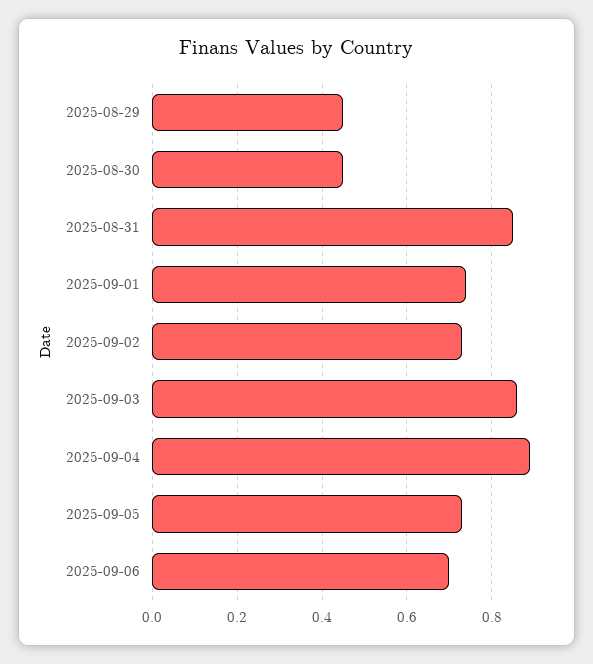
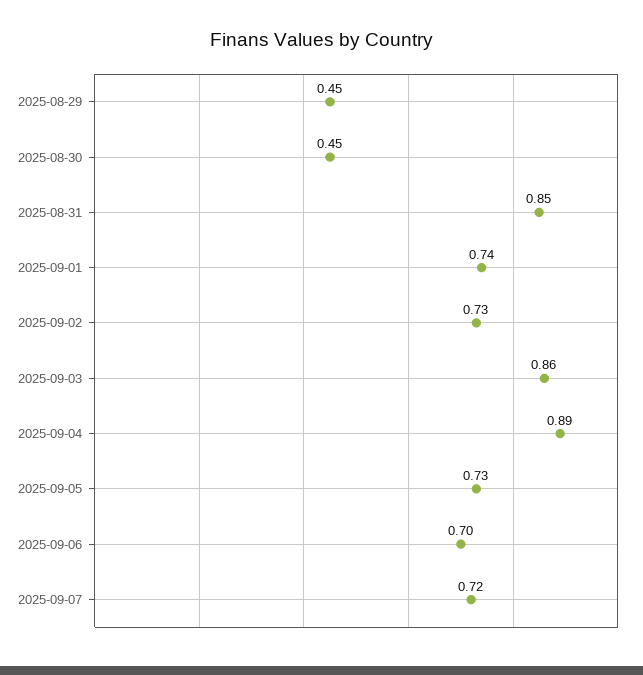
2025-09-07: none -> 0.72

